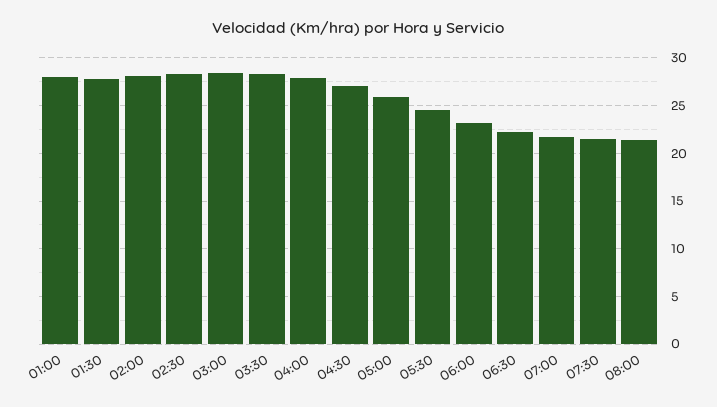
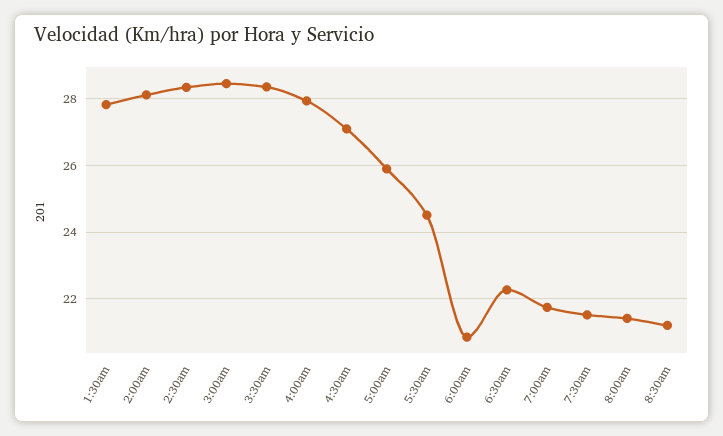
01:00: 28 -> none
06:00: 23 -> 20.8
8:30am: none -> 21.2

